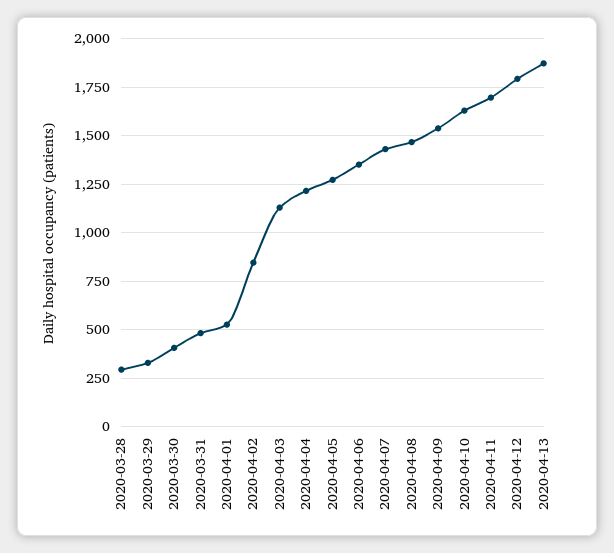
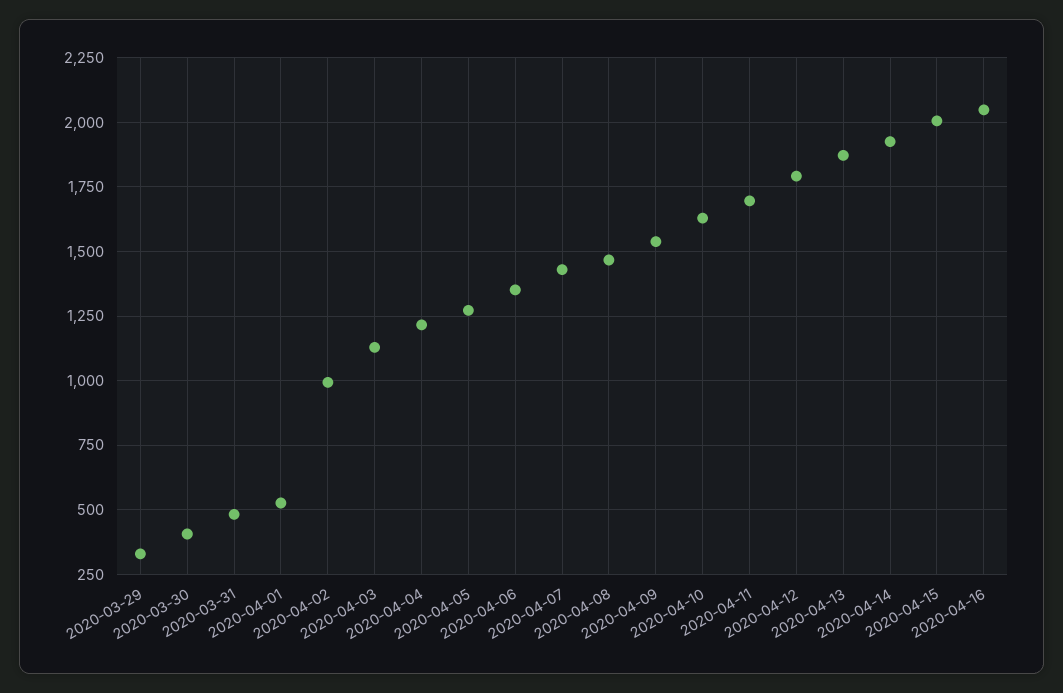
2020-03-28: 300 -> none
2020-04-02: 850 -> 1000
2020-04-14: none -> 1925
2020-04-15: none -> 2000
2020-04-16: none -> 2050

